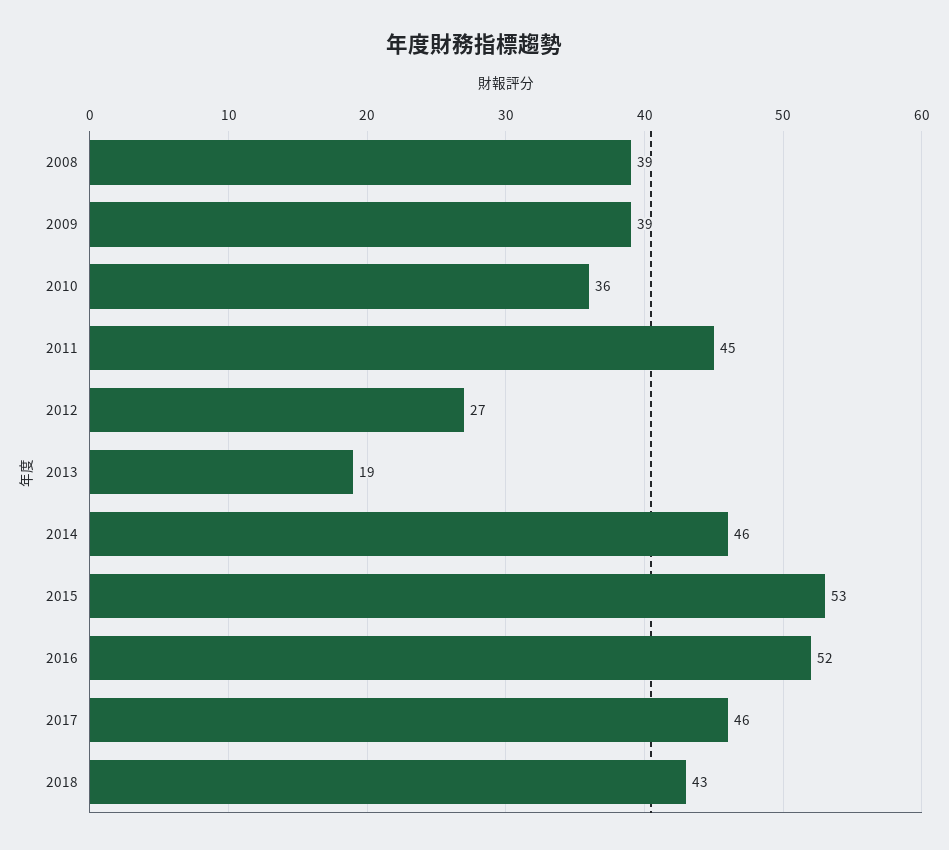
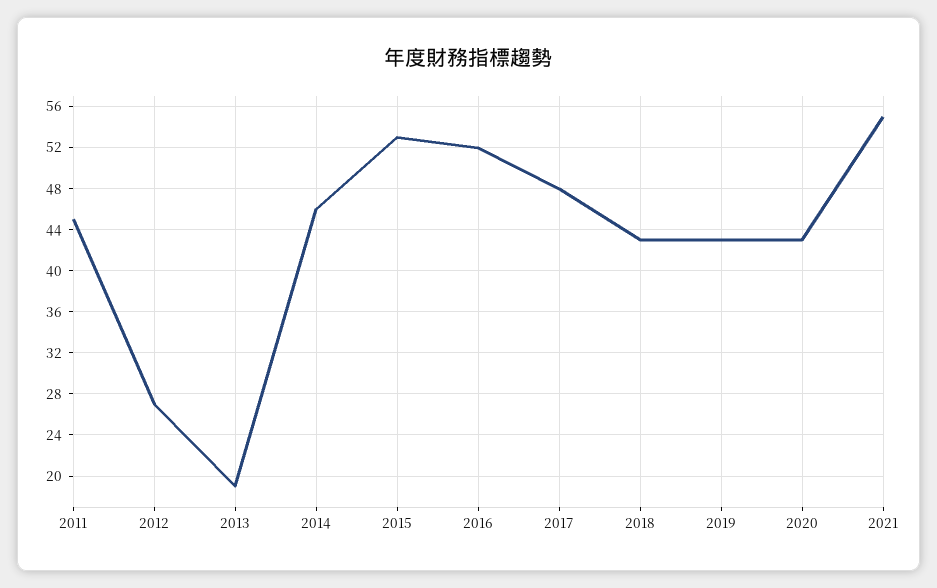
2008: 39 -> none
2009: 39 -> none
2010: 36 -> none
2017: 46 -> 48
2019: none -> 43
2020: none -> 43
2021: none -> 55

